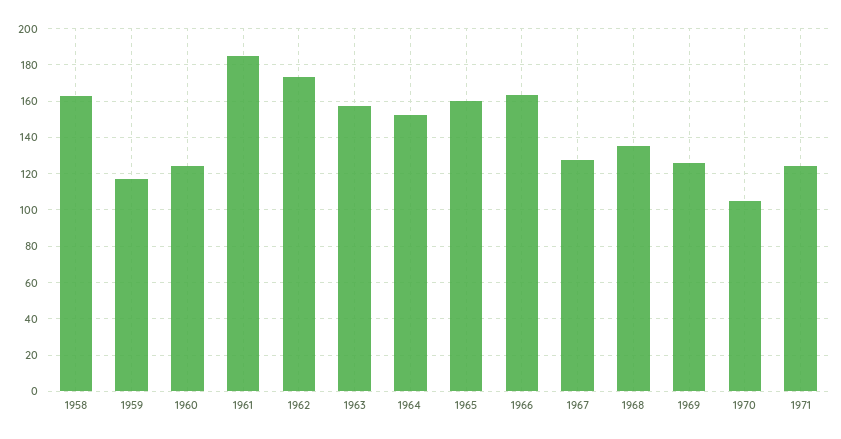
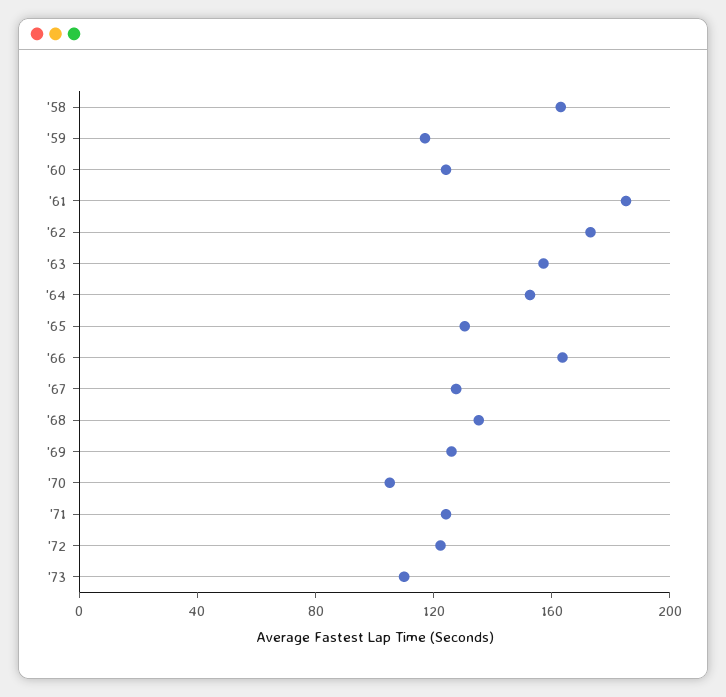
1965: 160 -> 130
'72: none -> 120
'73: none -> 110

